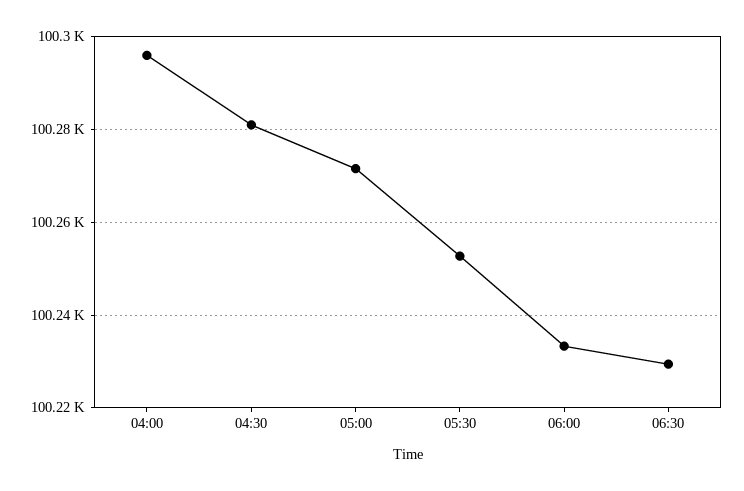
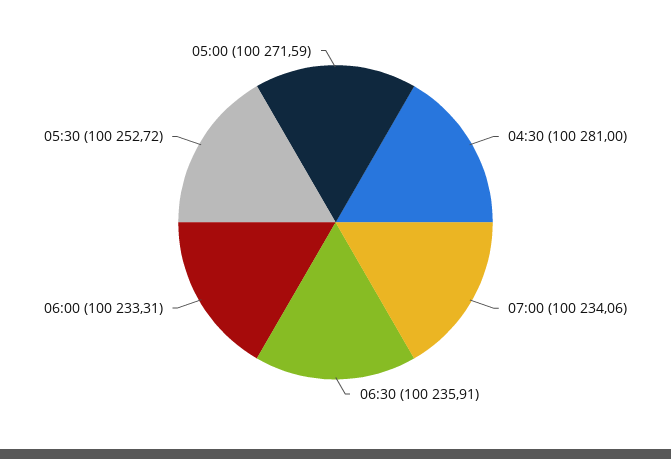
04:00: 100296 -> none
06:30: 100230 -> 100235.91
07:00: none -> 100234.06

